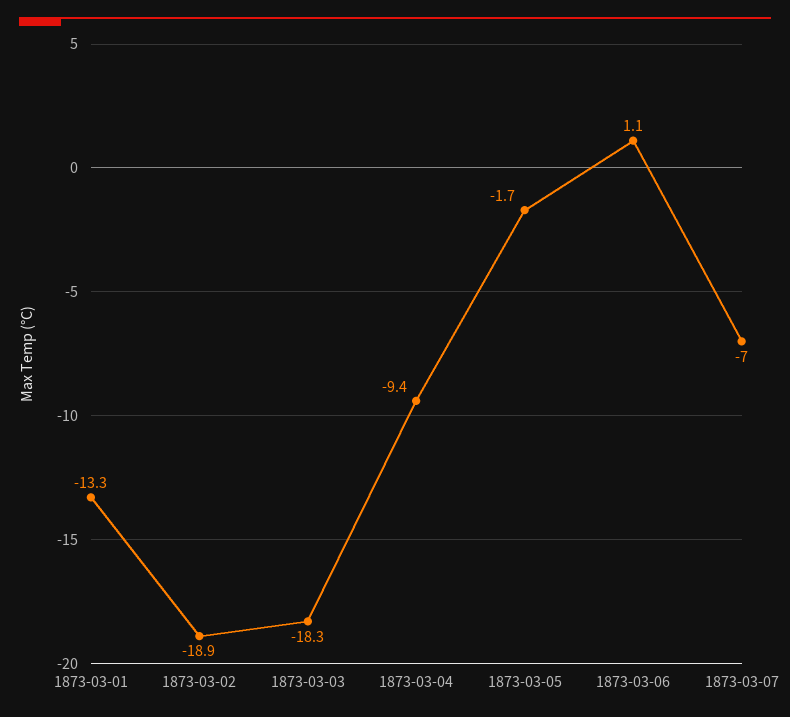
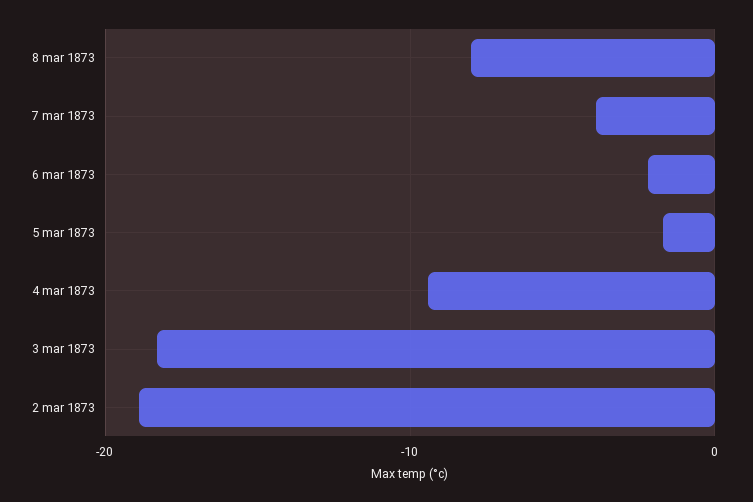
1873-03-01: -13.3 -> none
1873-03-06: 1.1 -> -2
1873-03-07: -7 -> -4
8 mar 1873: none -> -8

